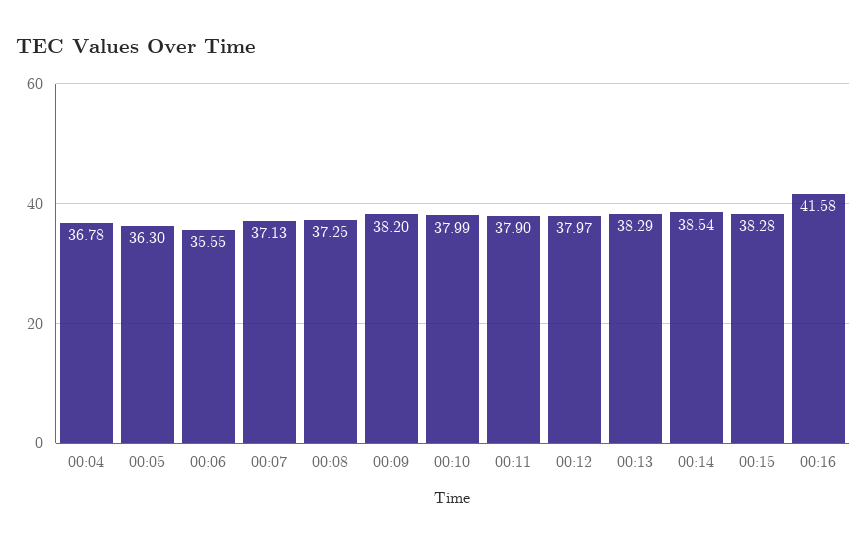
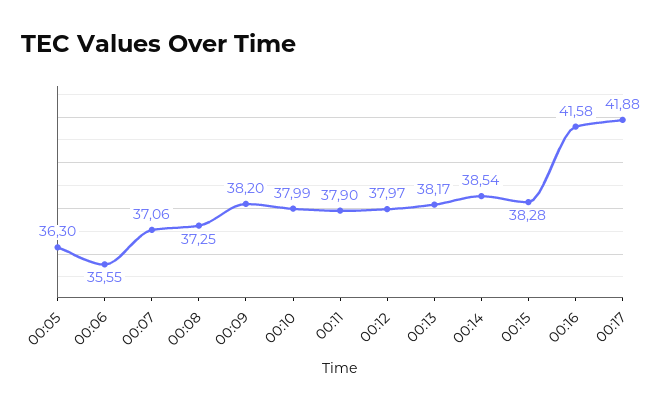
00:04: 36.78 -> none
00:07: 37.13 -> 37.06
00:13: 38.29 -> 38.17
00:17: none -> 41.88

